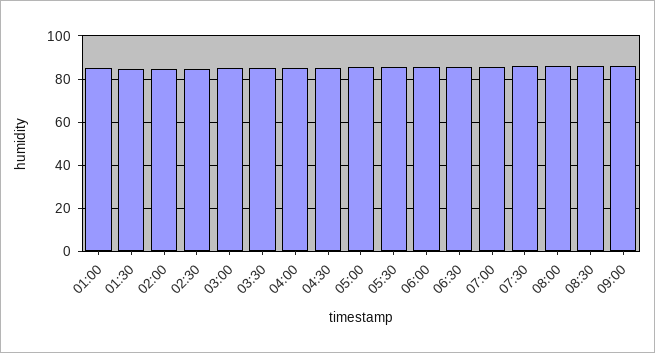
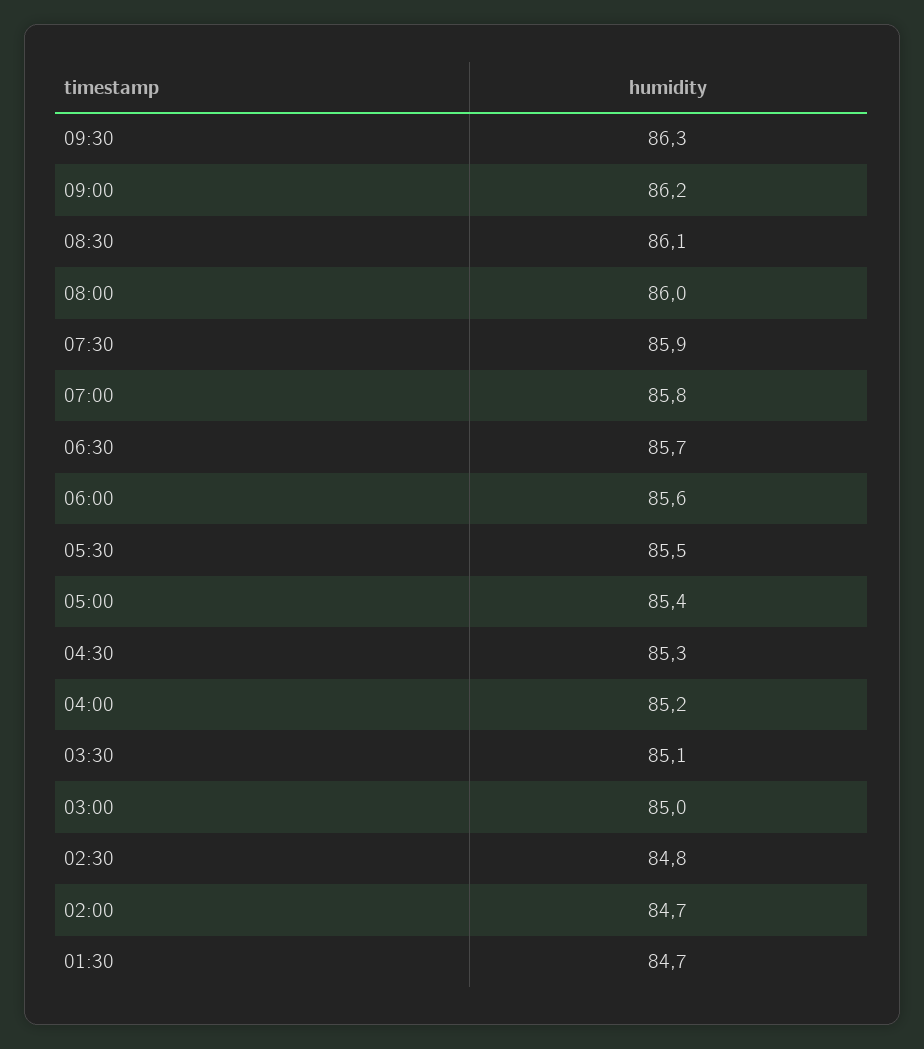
01:00: 85 -> none
09:30: none -> 86.3

